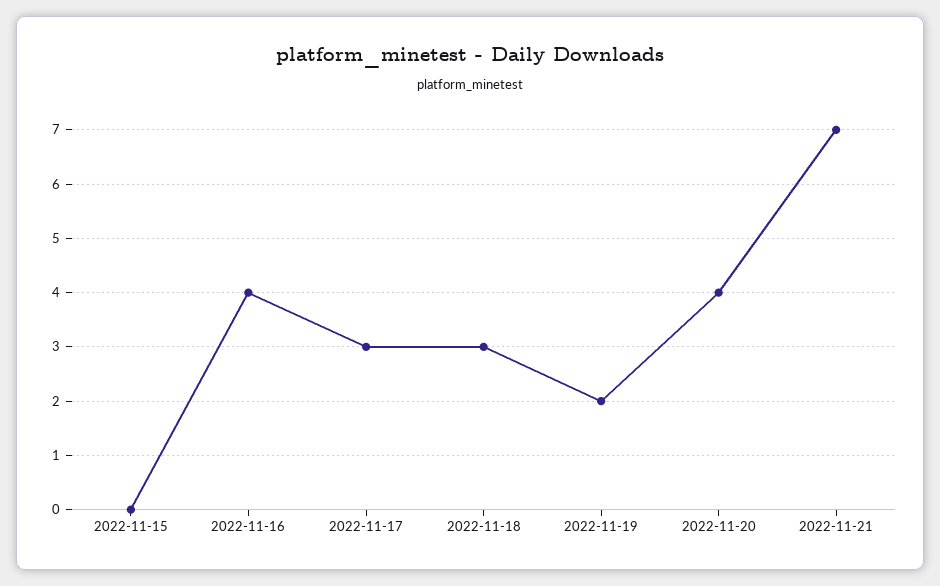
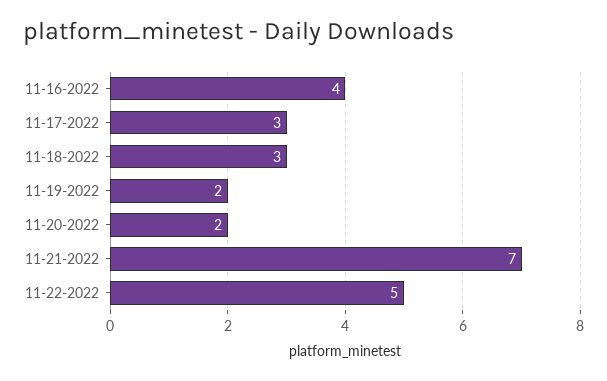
2022-11-15: 0 -> none
2022-11-20: 4 -> 2
11-22-2022: none -> 5

